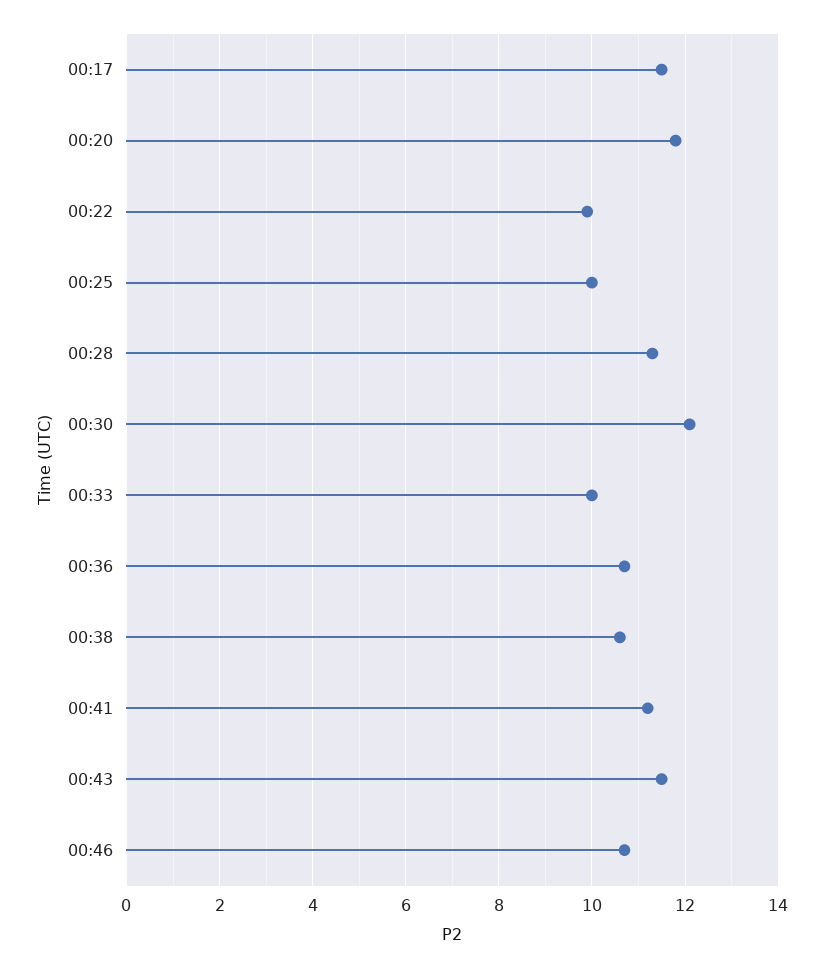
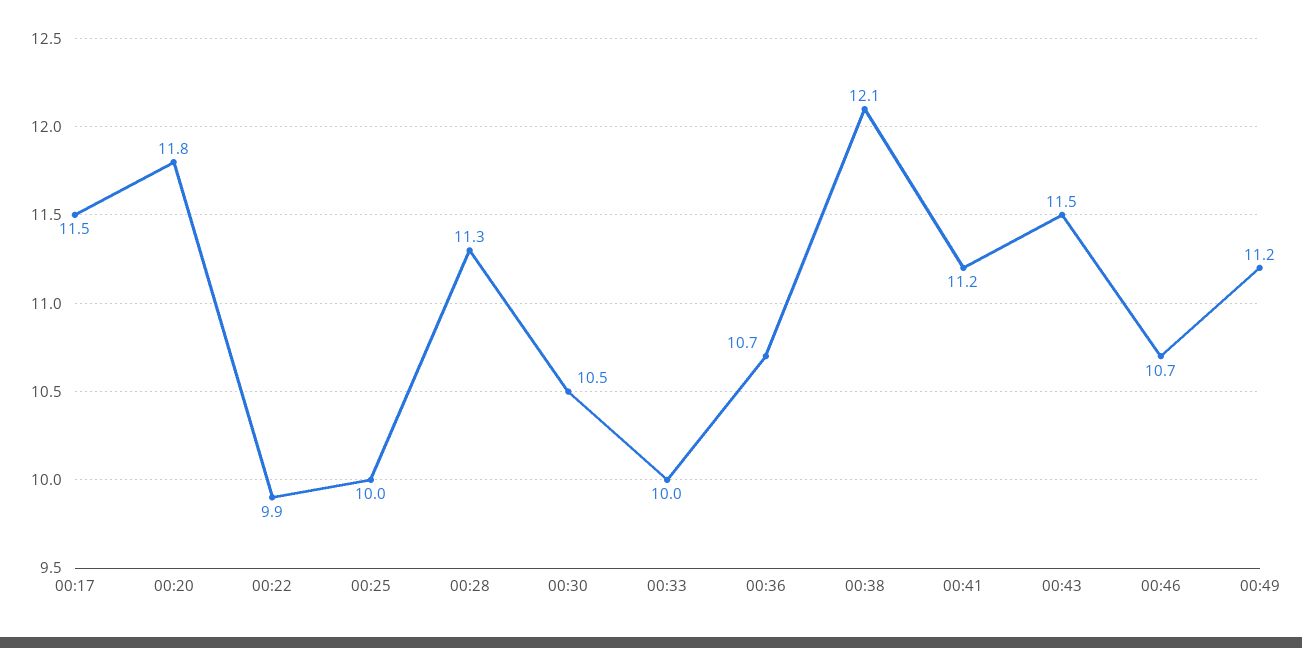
00:30: 12 -> 10.5
00:38: 10.5 -> 12.1
00:49: none -> 11.2

